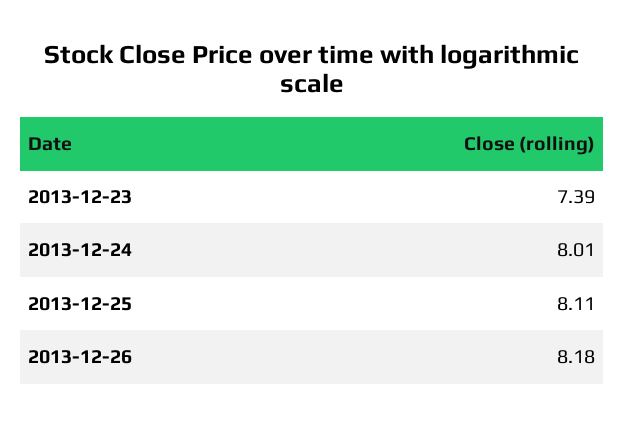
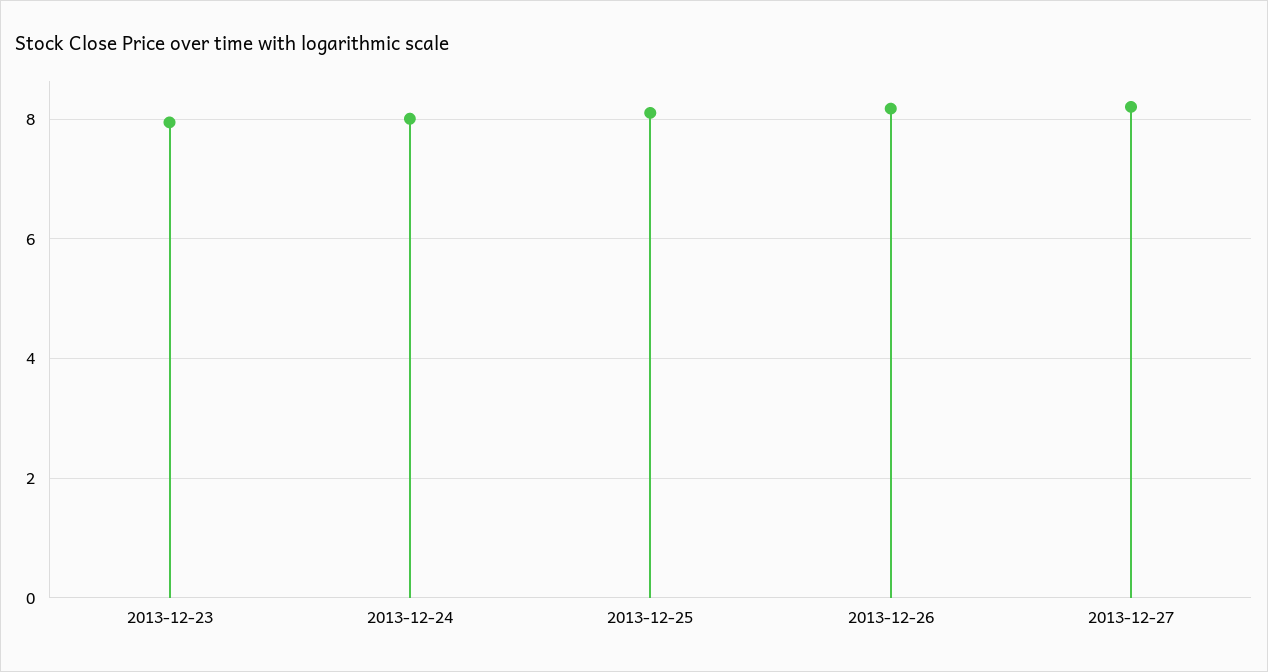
2013-12-23: 7.39 -> 8
2013-12-27: none -> 8.2

